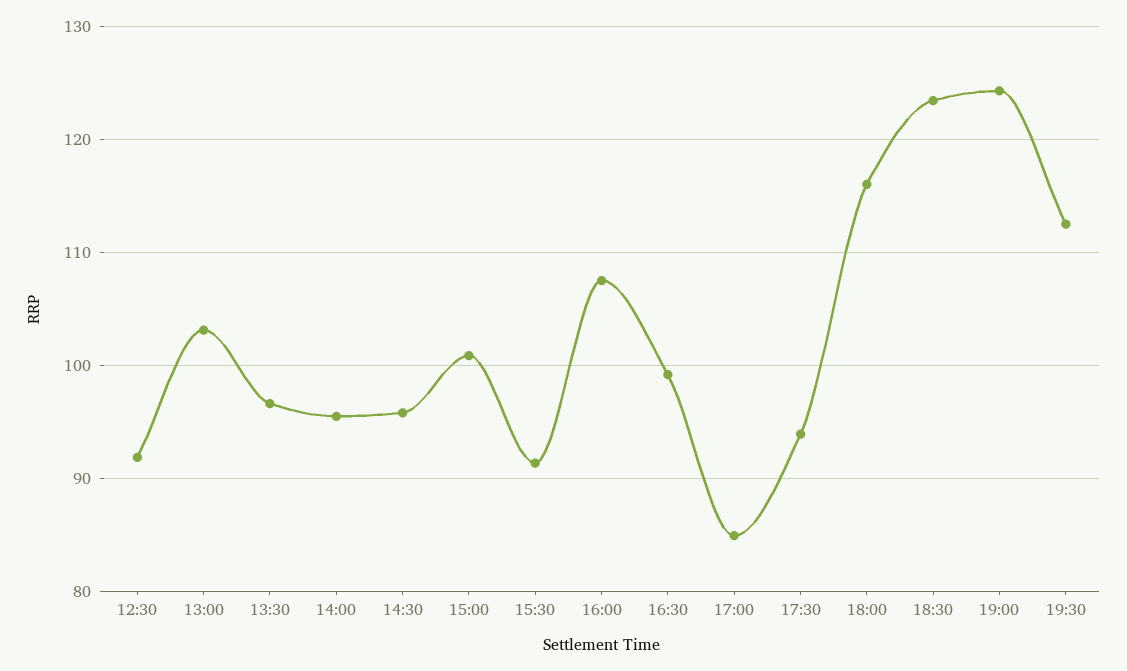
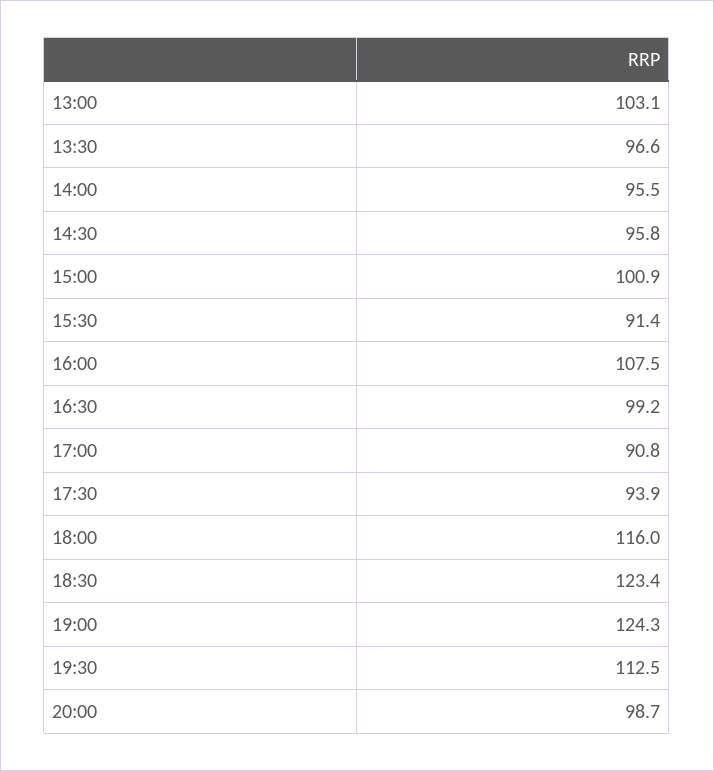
12:30: 92 -> none
17:00: 85 -> 90.8
20:00: none -> 98.7

